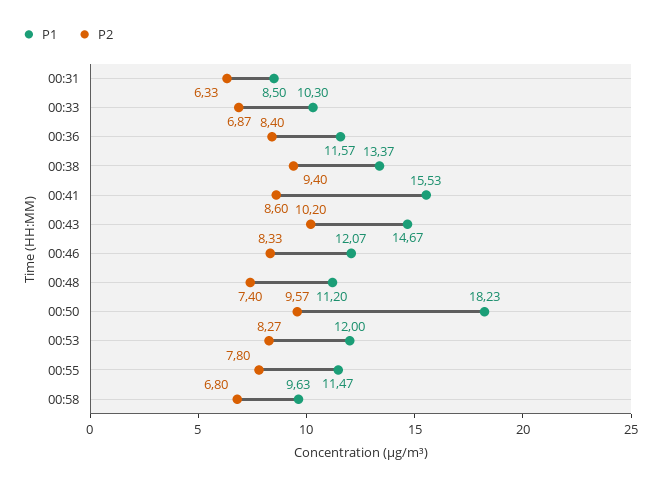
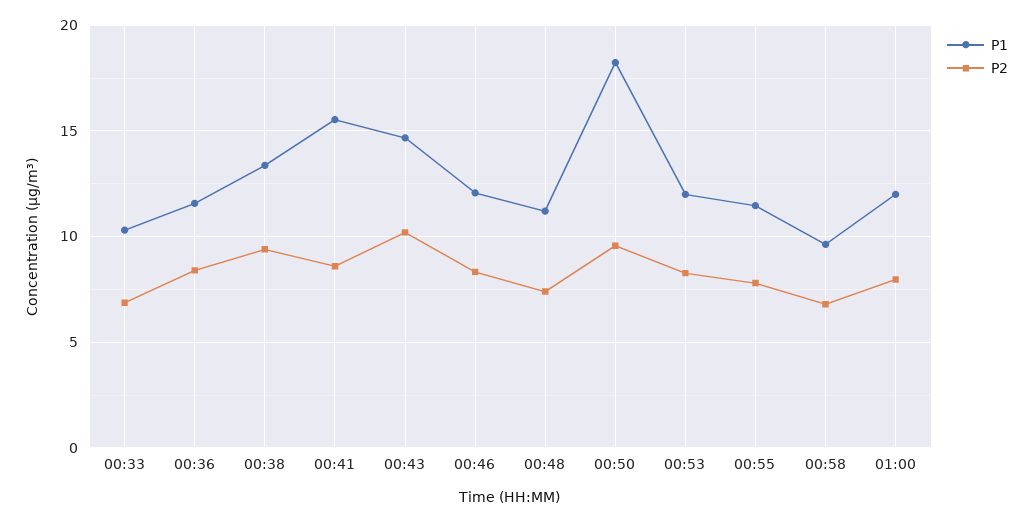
P1, 00:31: 8.5 -> none
P2, 00:31: 6.33 -> none
P1, 01:00: none -> 12
P2, 01:00: none -> 8

